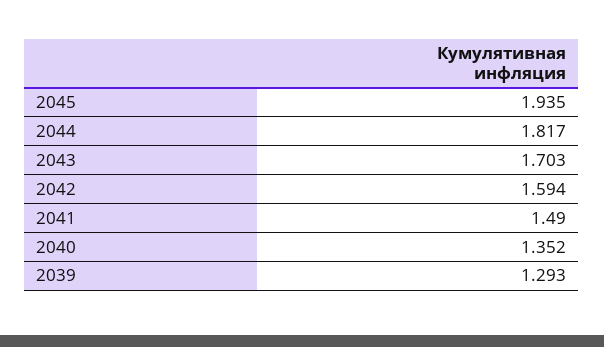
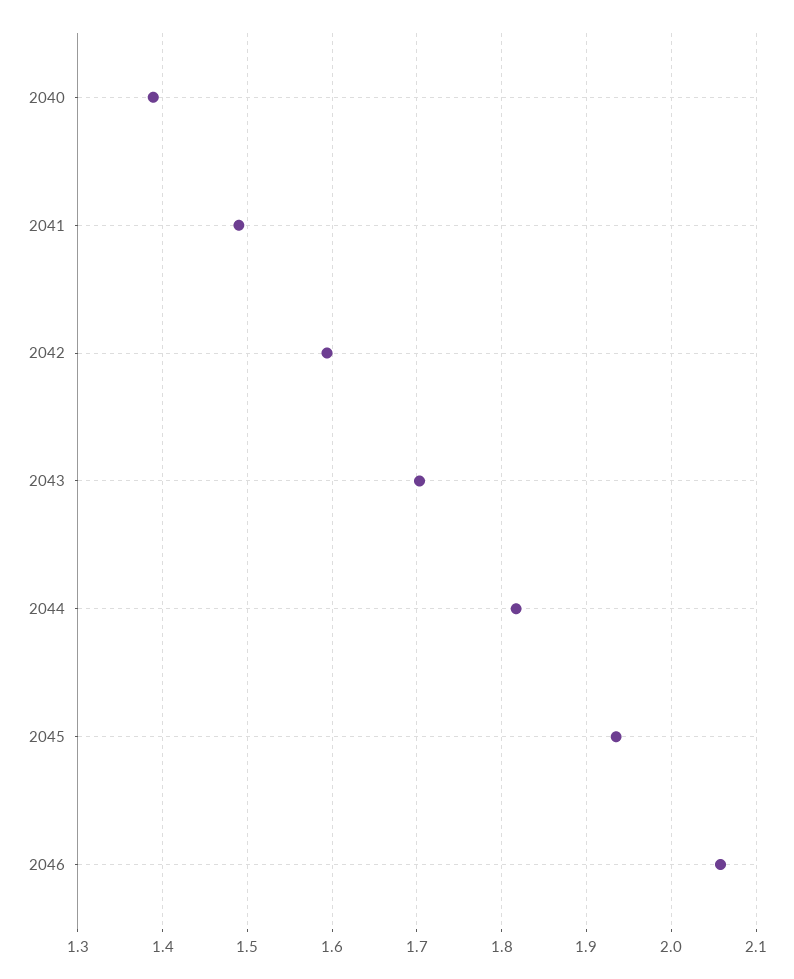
2040: 1.352 -> 1.39
2039: 1.293 -> none
2046: none -> 2.06

